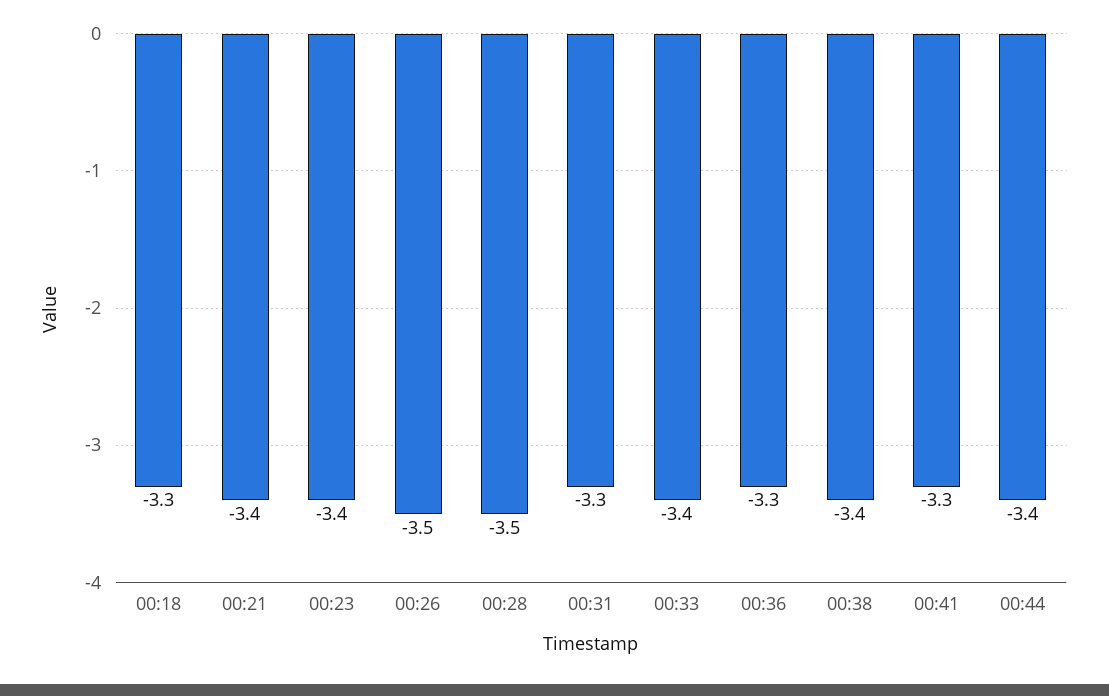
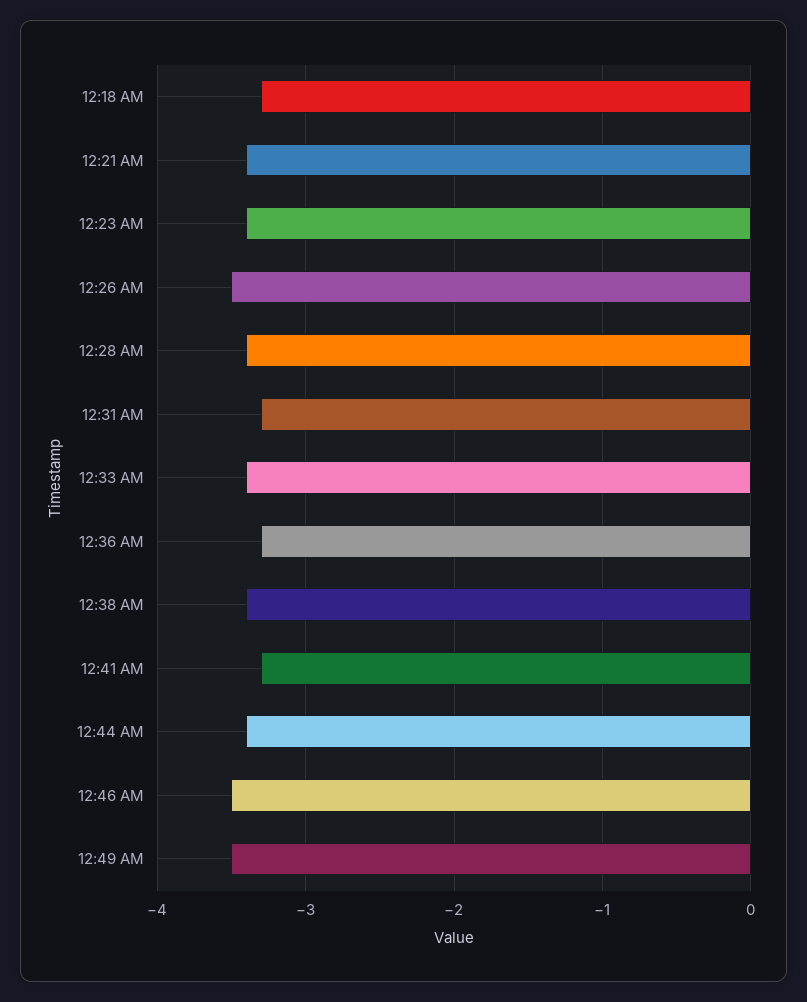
00:28: -3.5 -> -3.4
12:46 AM: none -> -3.5
12:49 AM: none -> -3.5

